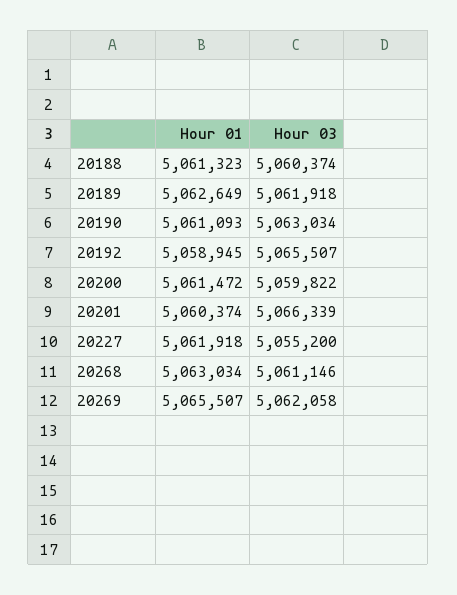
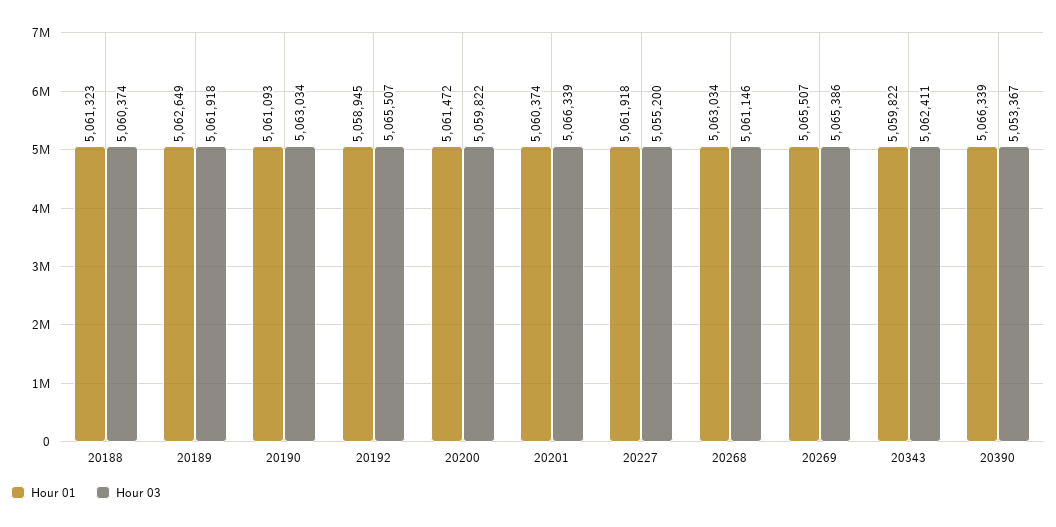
Hour 03, 20269: 5062058 -> 5065386
Hour 01, 20343: none -> 5059822
Hour 03, 20343: none -> 5062411
Hour 01, 20390: none -> 5066339
Hour 03, 20390: none -> 5053367

